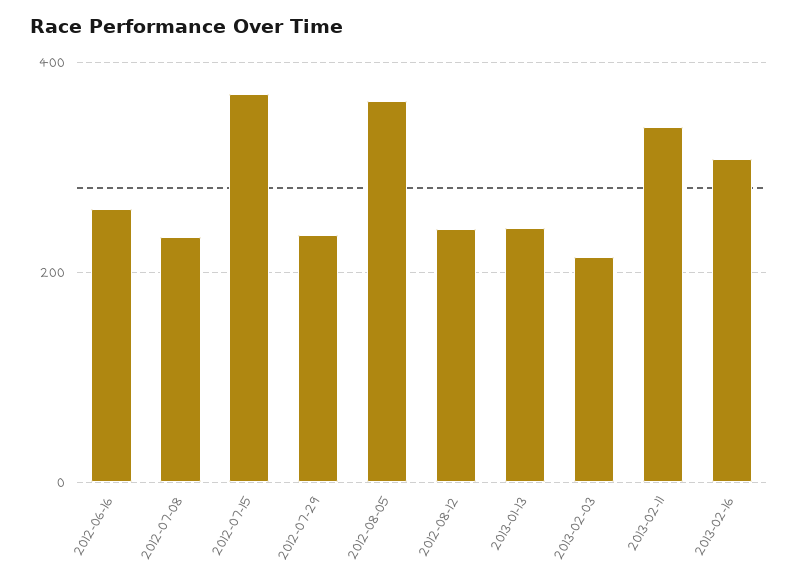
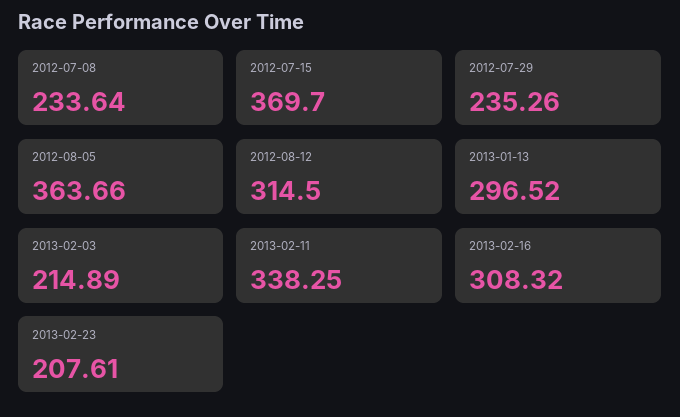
2012-06-16: 260 -> none
2012-08-12: 240 -> 314.5
2013-01-13: 240 -> 296.52
2013-02-23: none -> 207.61

